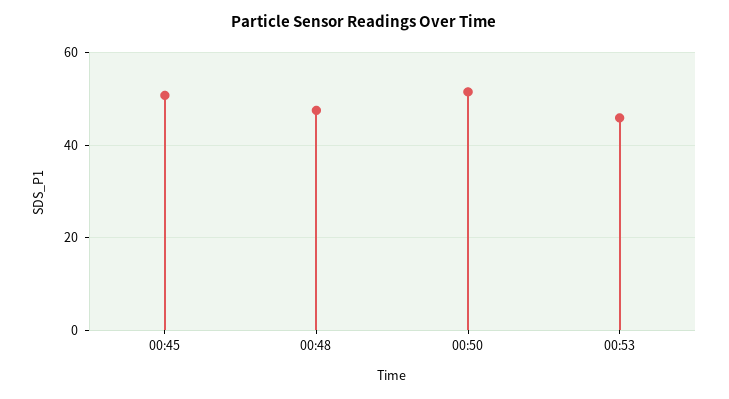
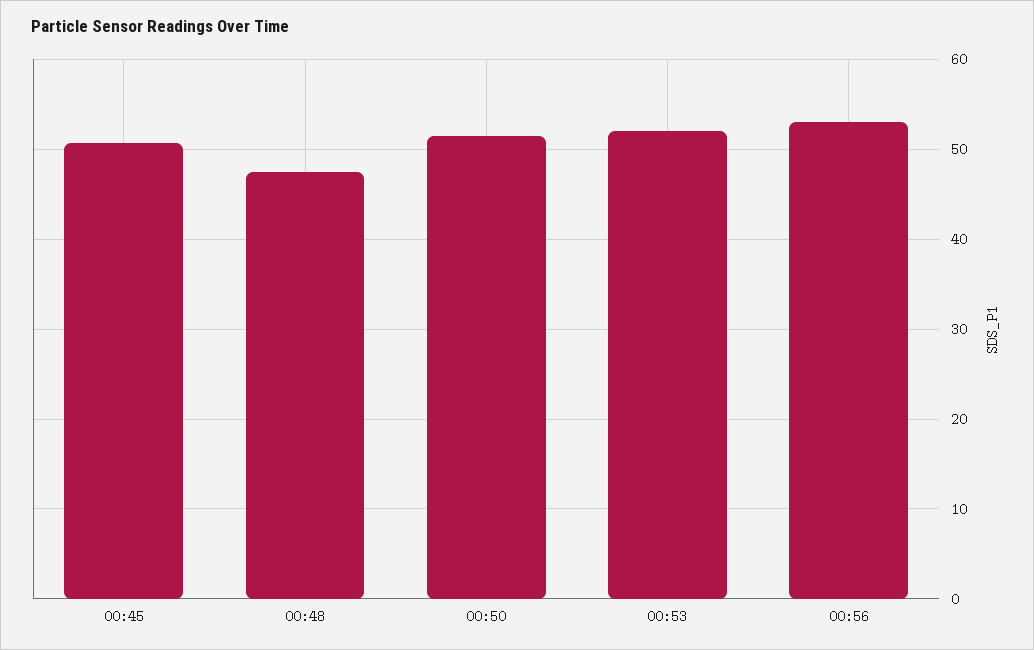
00:53: 46 -> 52
00:56: none -> 53

